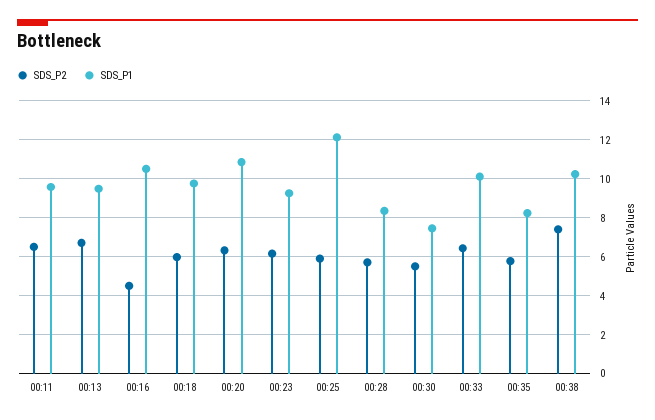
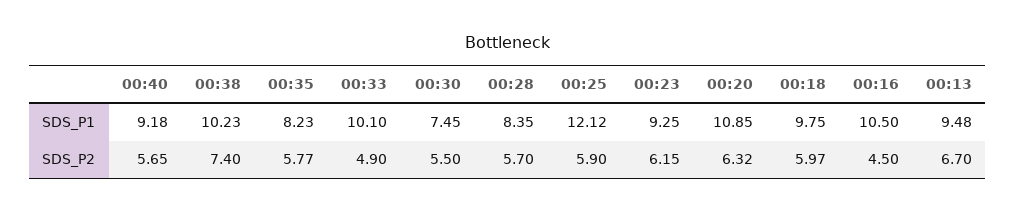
SDS_P2, 00:11: 6.5 -> none
SDS_P1, 00:11: 9.5 -> none
SDS_P2, 00:33: 6.5 -> 4.9
SDS_P1, 00:40: none -> 9.18
SDS_P2, 00:40: none -> 5.65

